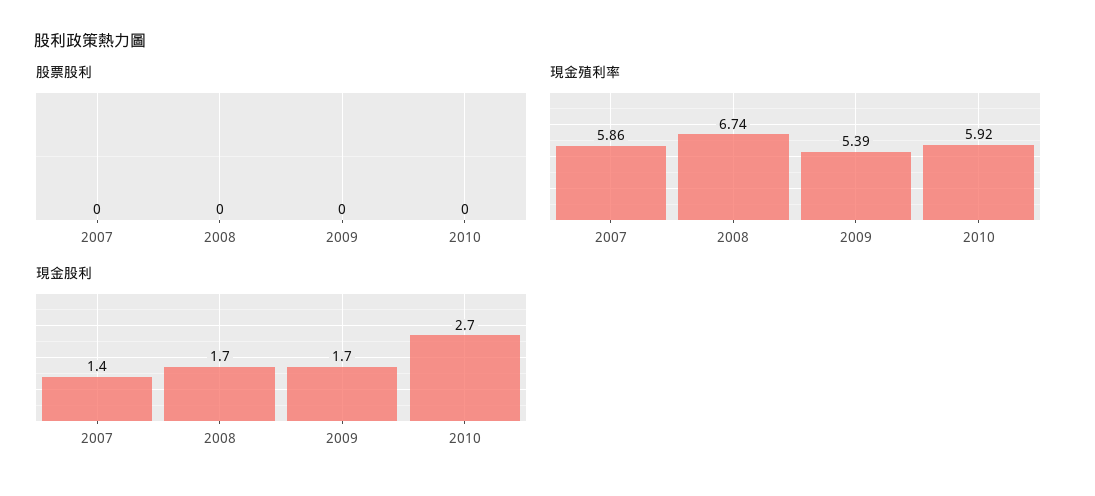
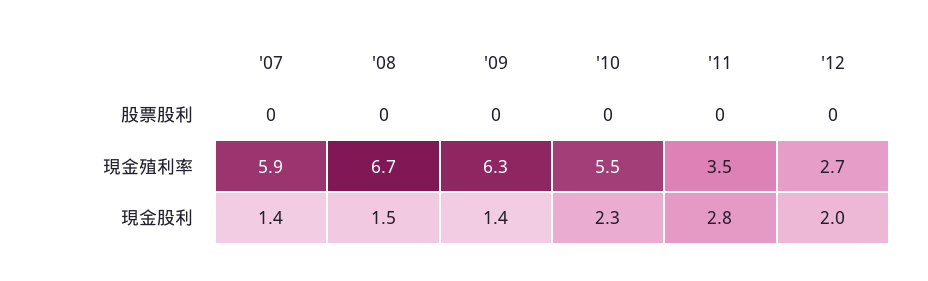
現金殖利率, 2009: 5.39 -> 6.3
現金殖利率, 2010: 5.92 -> 5.5
現金股利, 2008: 1.7 -> 1.5
現金股利, 2009: 1.7 -> 1.4
現金股利, 2010: 2.7 -> 2.3
股票股利, '11: none -> 0
股票股利, '12: none -> 0
現金殖利率, '11: none -> 3.5
現金殖利率, '12: none -> 2.7
現金股利, '11: none -> 2.8
現金股利, '12: none -> 2

